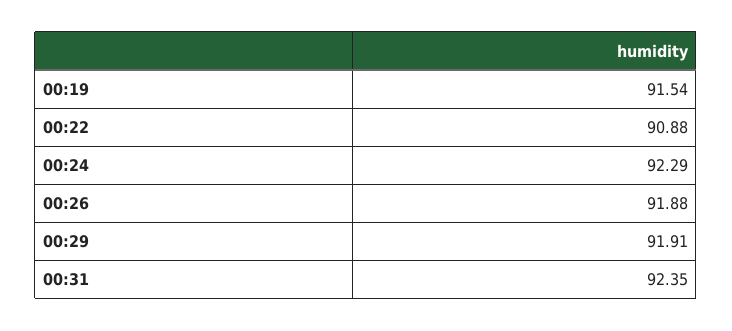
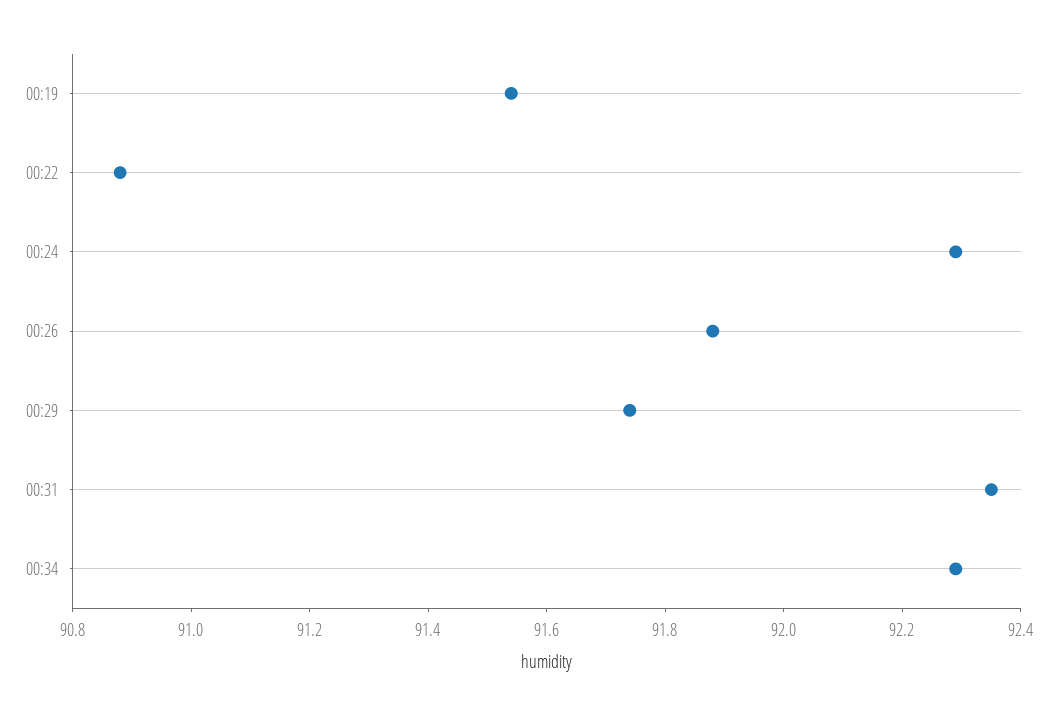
00:29: 91.91 -> 91.75
00:34: none -> 92.3

